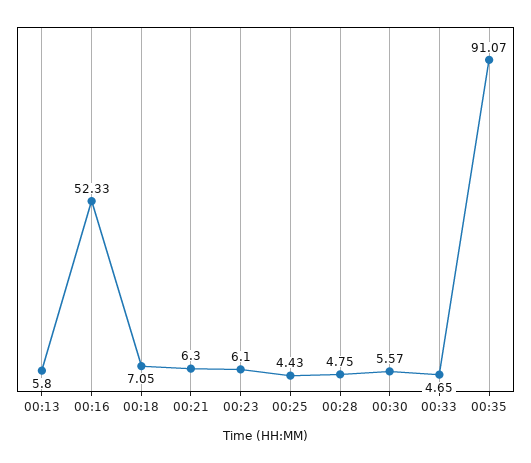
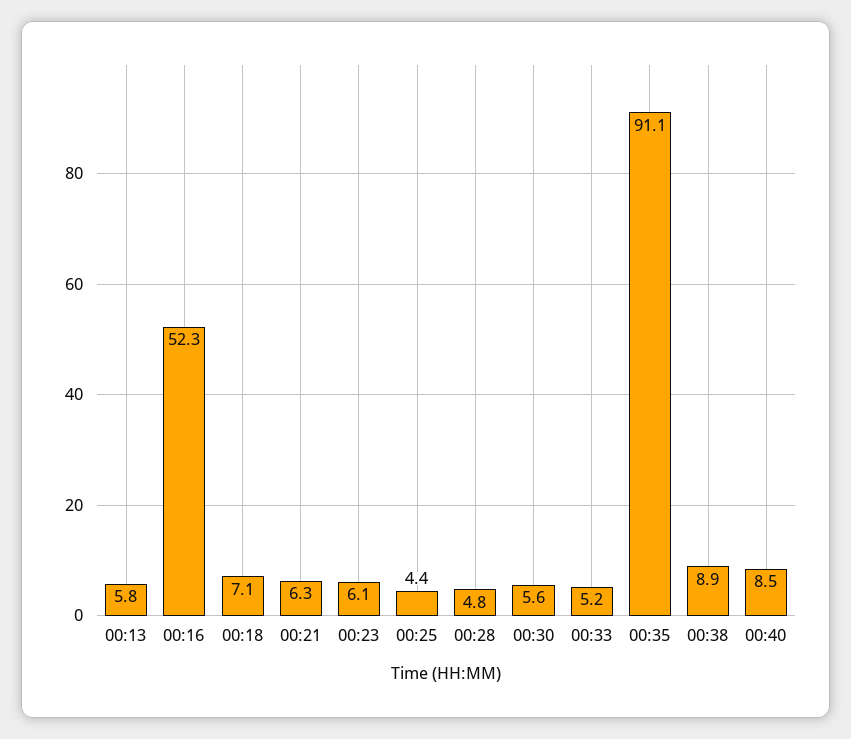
00:33: 4.65 -> 5.2
00:38: none -> 8.9
00:40: none -> 8.5

